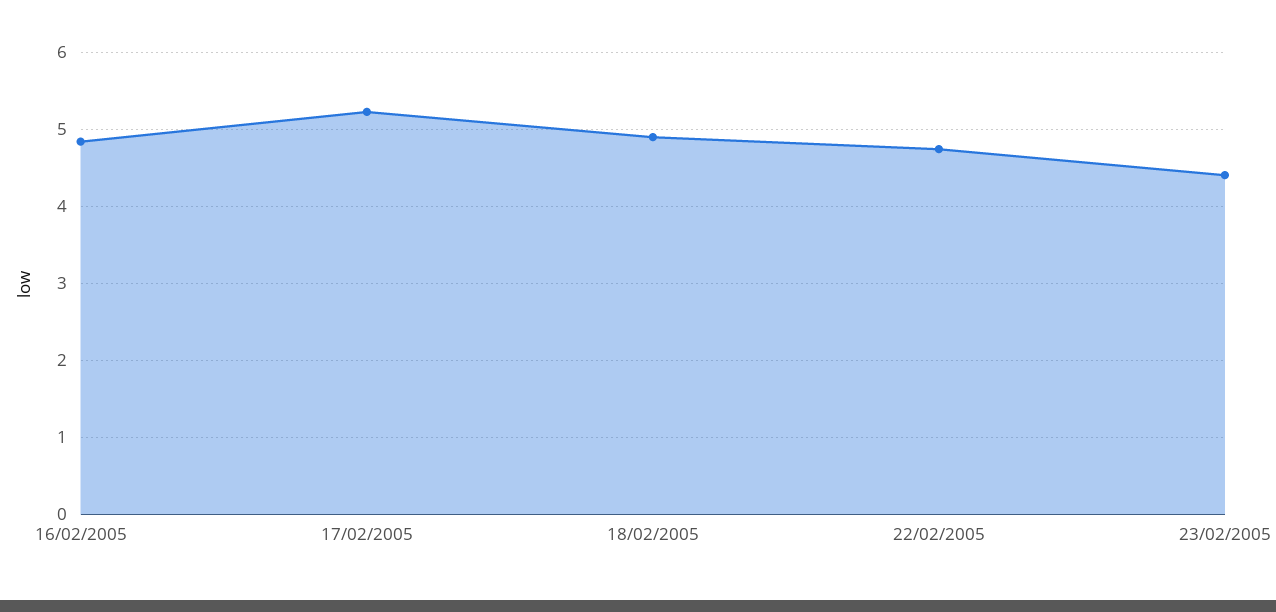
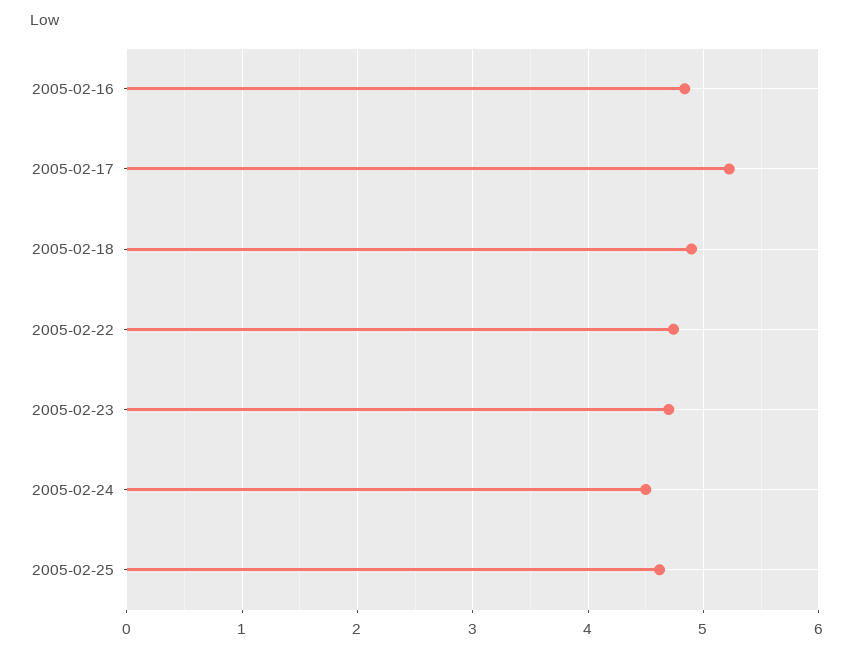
23/02/2005: 4.4 -> 4.7
2005-02-24: none -> 4.5
2005-02-25: none -> 4.6

